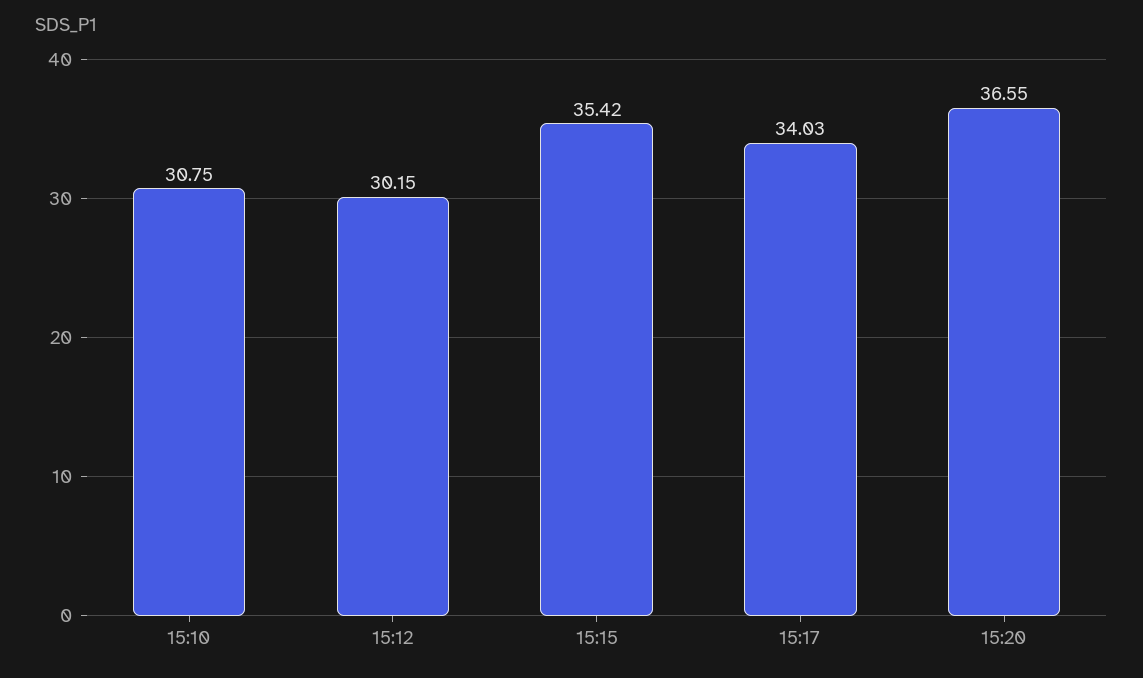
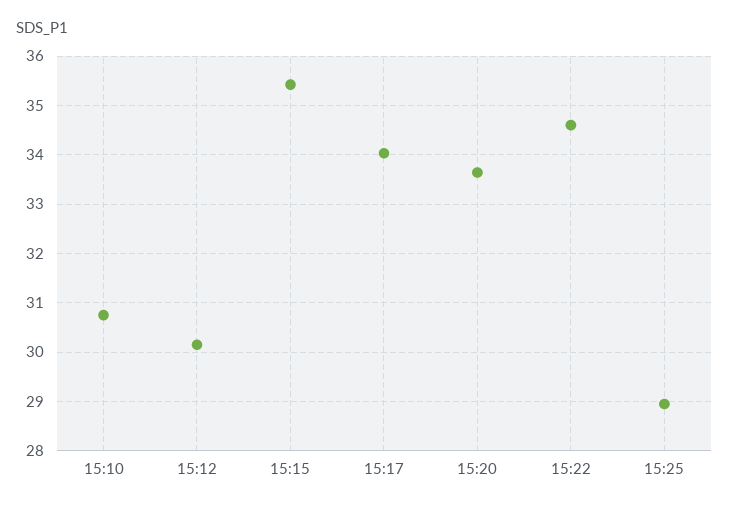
15:20: 36.55 -> 33.6
15:22: none -> 34.6
15:25: none -> 29

